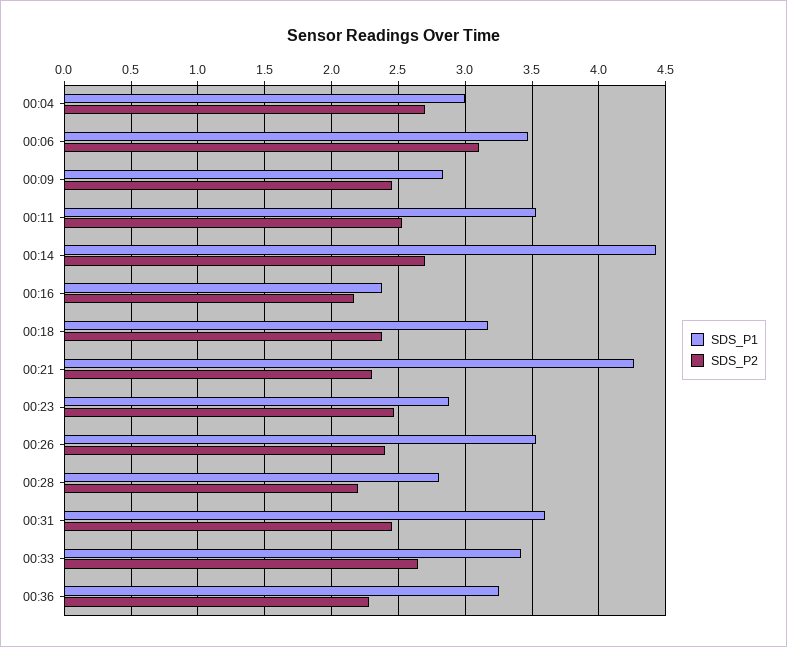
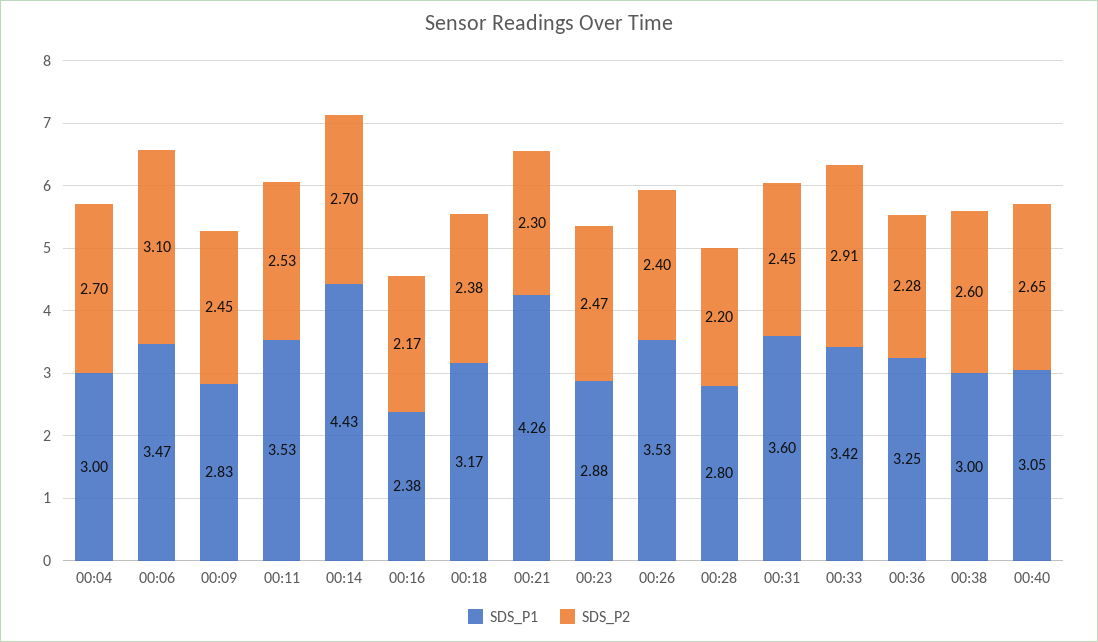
SDS_P2, 00:33: 2.65 -> 2.91
SDS_P1, 00:38: none -> 3
SDS_P2, 00:38: none -> 2.6
SDS_P1, 00:40: none -> 3.05
SDS_P2, 00:40: none -> 2.65

